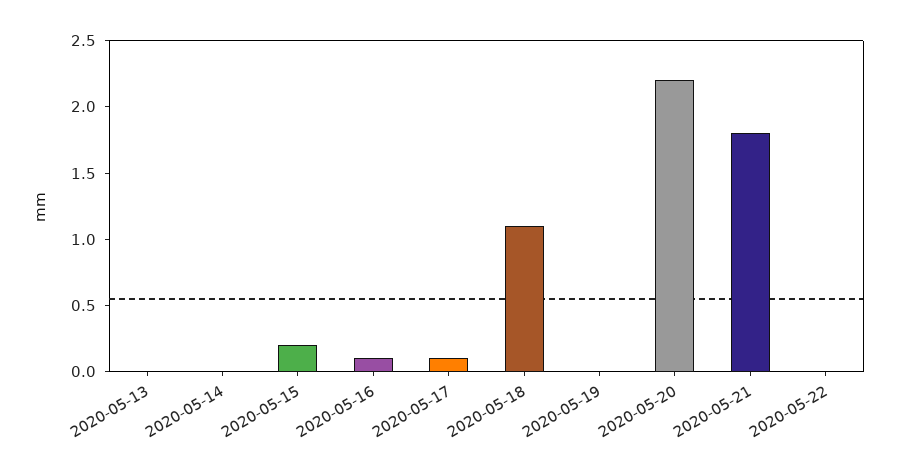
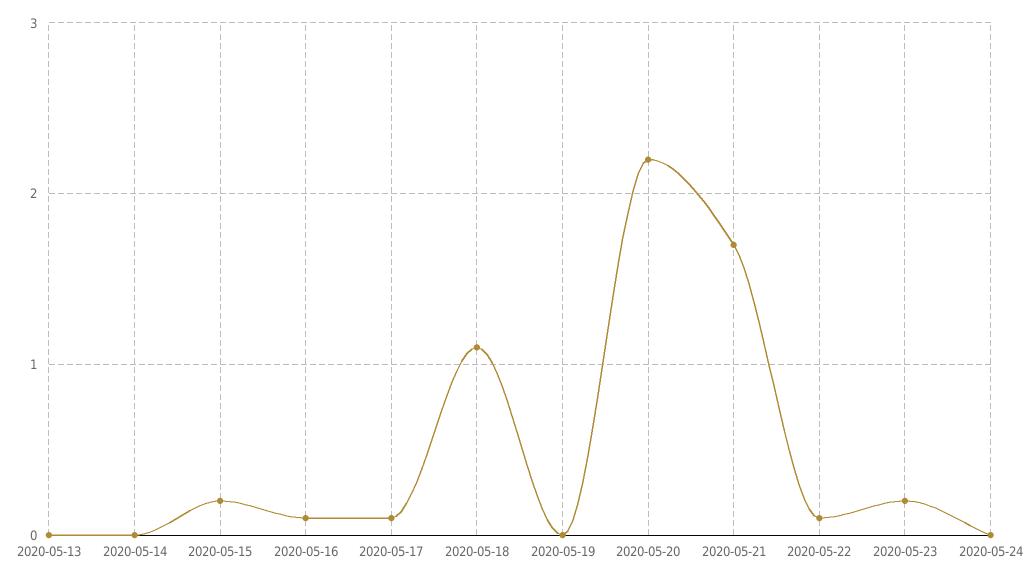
2020-05-21: 1.8 -> 1.7
2020-05-22: 0 -> 0.1
2020-05-23: none -> 0.2
2020-05-24: none -> 0

